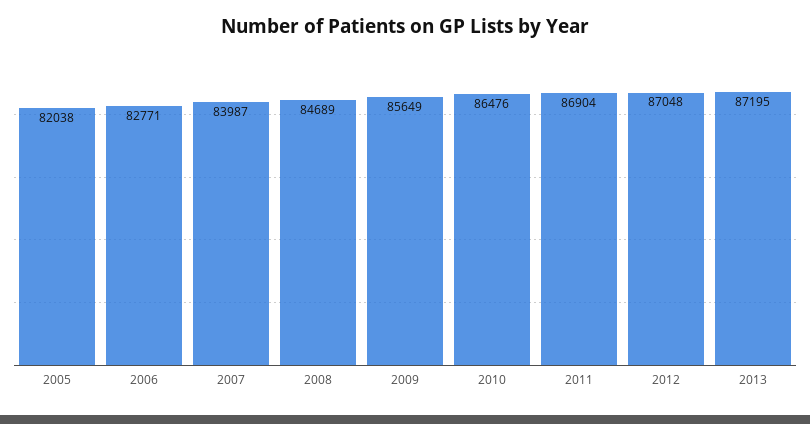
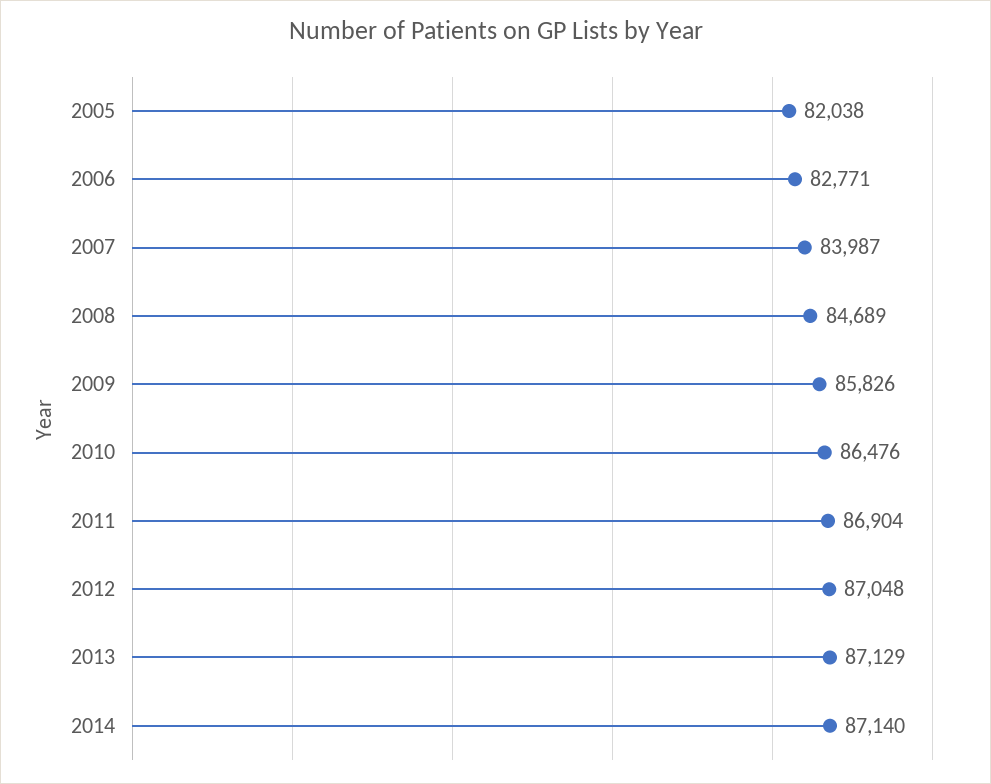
2009: 85649 -> 85826
2013: 87195 -> 87129
2014: none -> 87140

